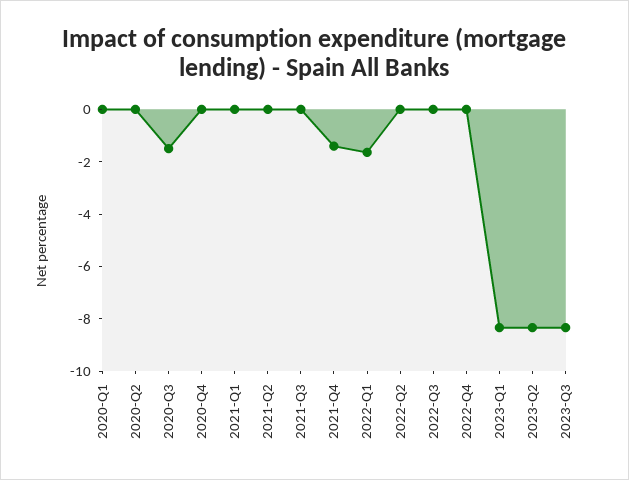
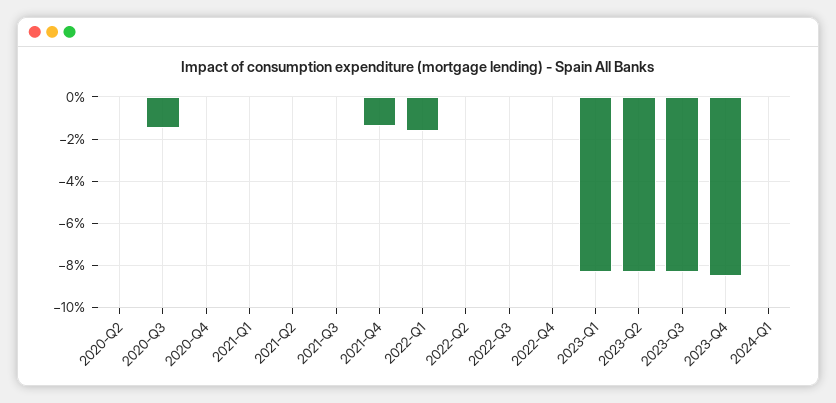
2020-Q1: 0 -> none
2023-Q4: none -> -8.5
2024-Q1: none -> 0

